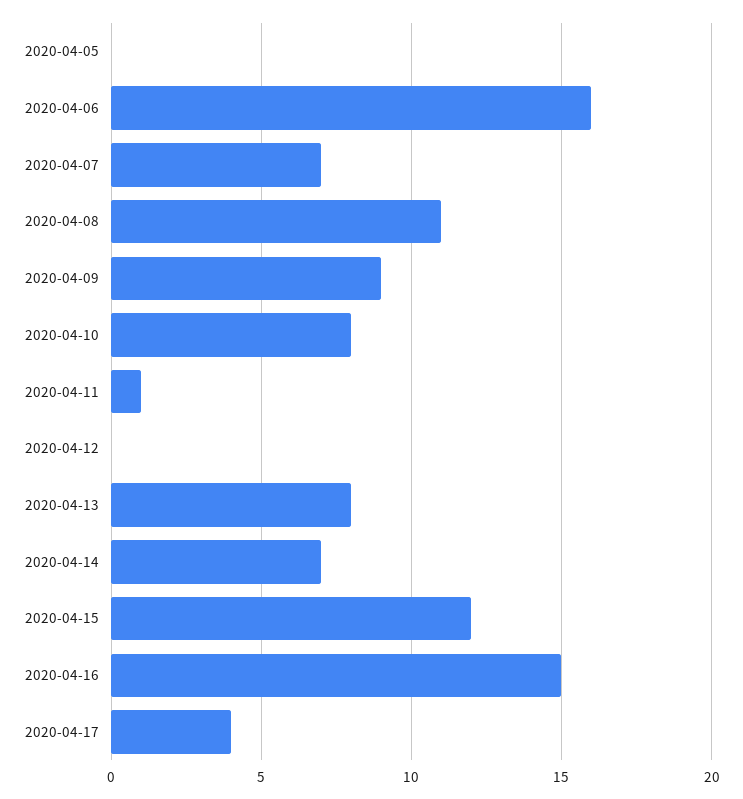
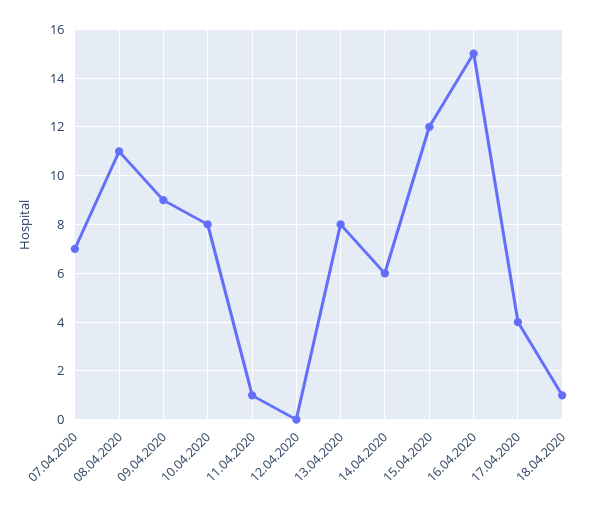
2020-04-05: 0 -> none
2020-04-06: 16 -> none
2020-04-14: 7 -> 6
18.04.2020: none -> 1

